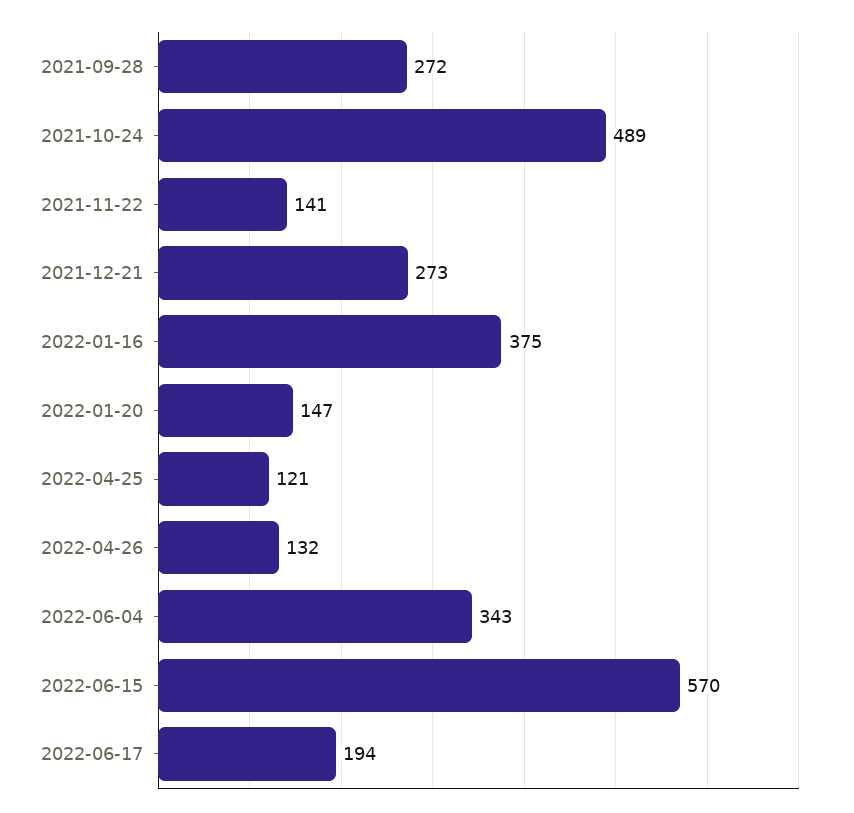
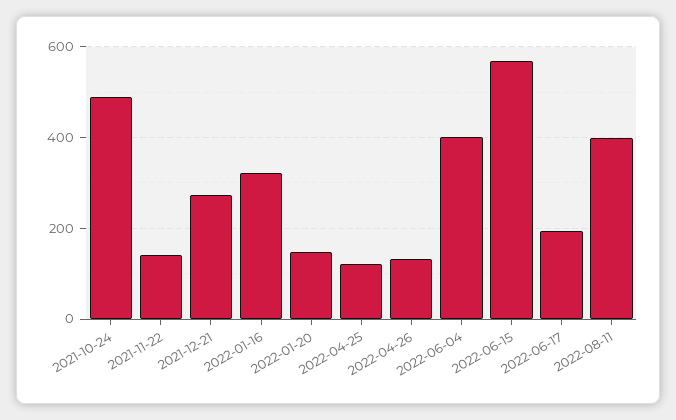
2021-09-28: 272 -> none
2022-01-16: 375 -> 320
2022-06-04: 343 -> 400
2022-08-11: none -> 400

